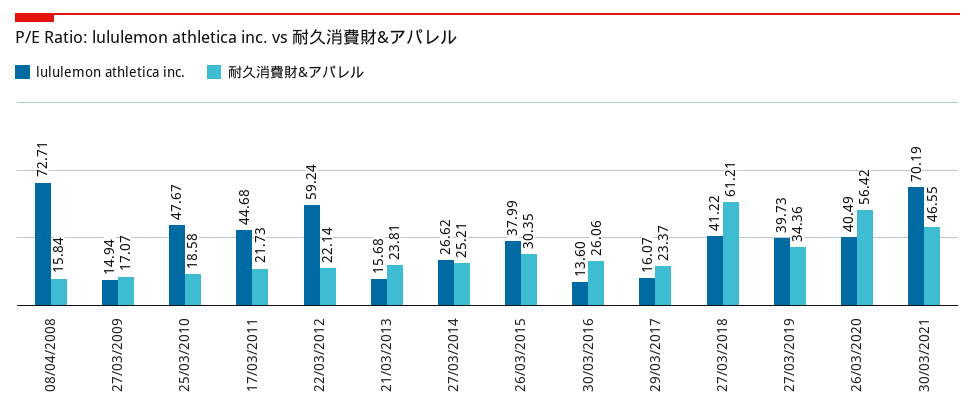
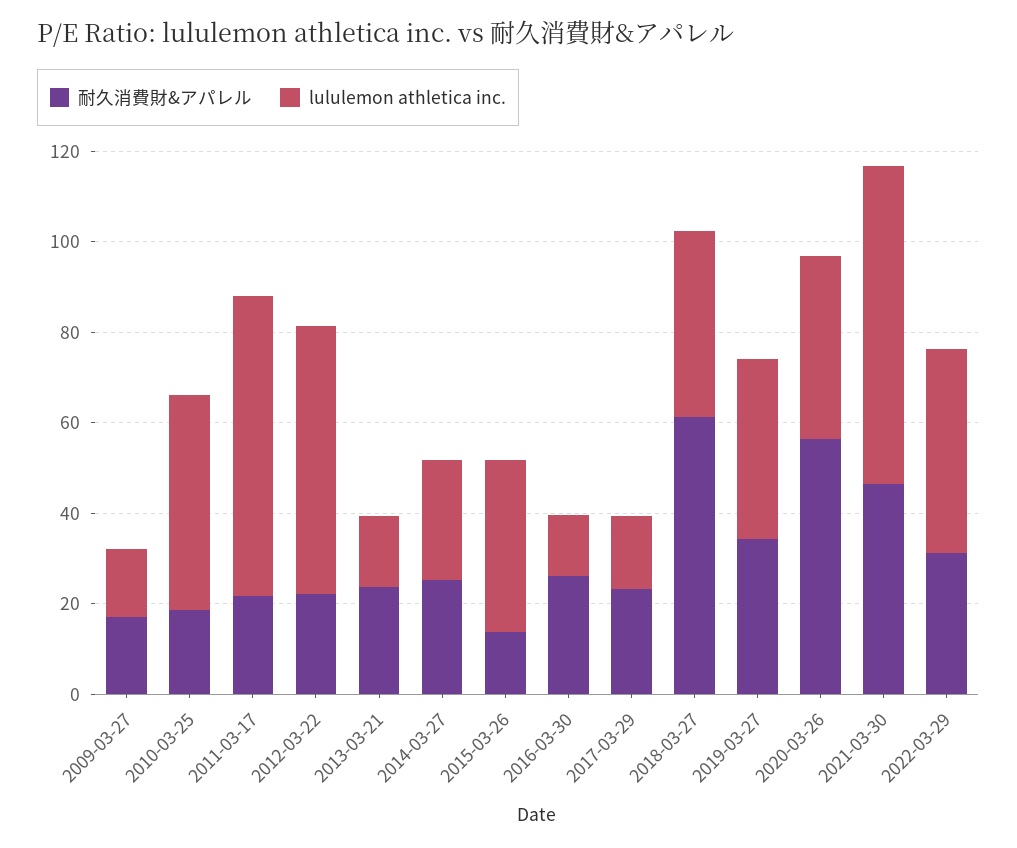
lululemon athletica inc., 08/04/2008: 72.71 -> none
耐久消費財&アパレル, 08/04/2008: 15.84 -> none
lululemon athletica inc., 17/03/2011: 44.68 -> 65
耐久消費財&アパレル, 26/03/2015: 30.35 -> 15
耐久消費財&アパレル, 2022-03-29: none -> 30
lululemon athletica inc., 2022-03-29: none -> 45

